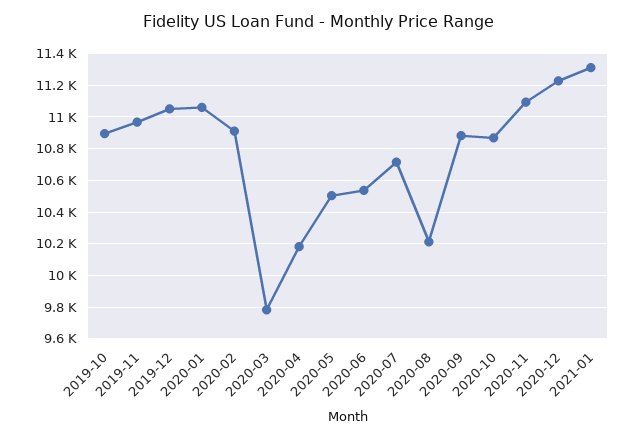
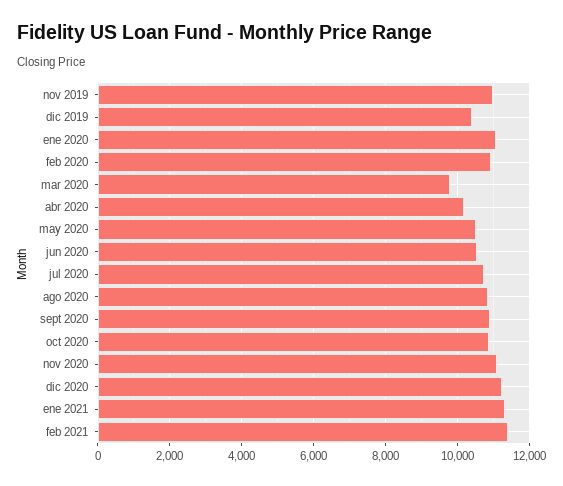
2019-10: 10900 -> none
2019-12: 11050 -> 10400
2020-08: 10200 -> 10800
feb 2021: none -> 11400

